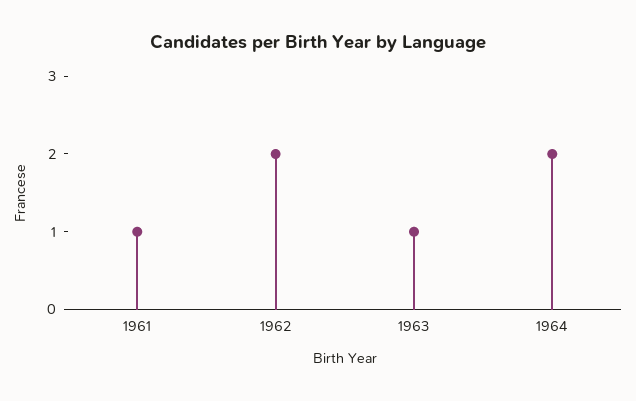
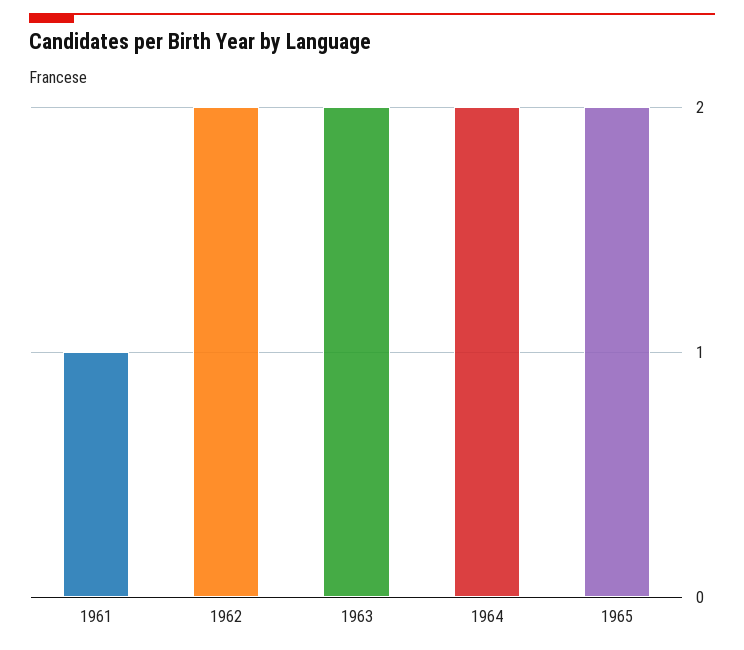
1963: 1 -> 2
1965: none -> 2

